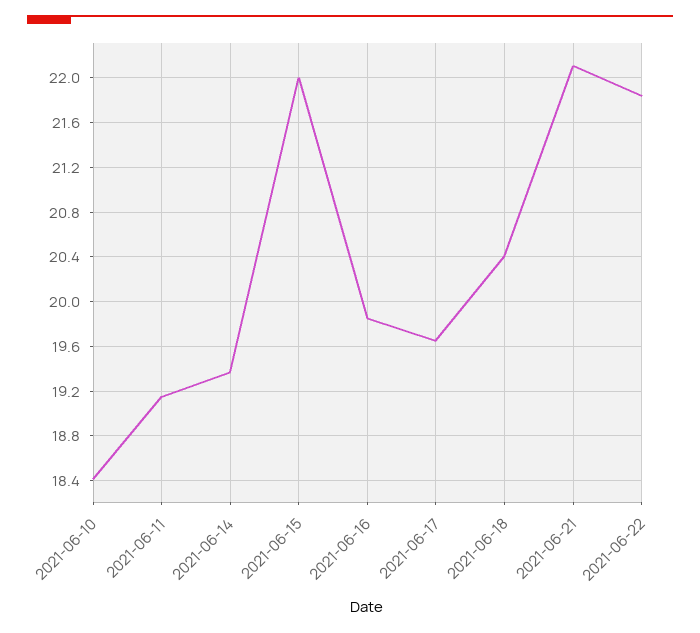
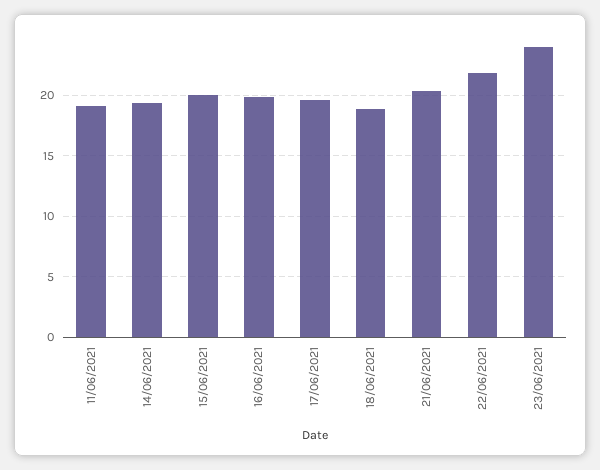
2021-06-10: 18.4 -> none
2021-06-15: 22 -> 20
2021-06-18: 20.4 -> 19
2021-06-21: 22.1 -> 20.5
23/06/2021: none -> 24

